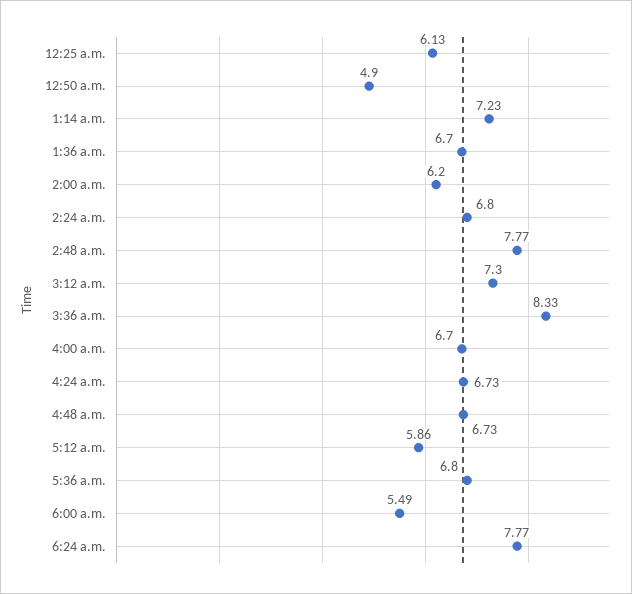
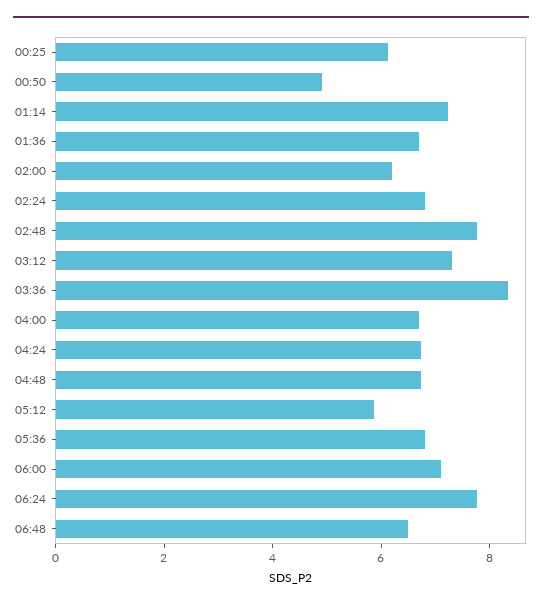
6:00 a.m.: 5.49 -> 7
06:48: none -> 6.5

